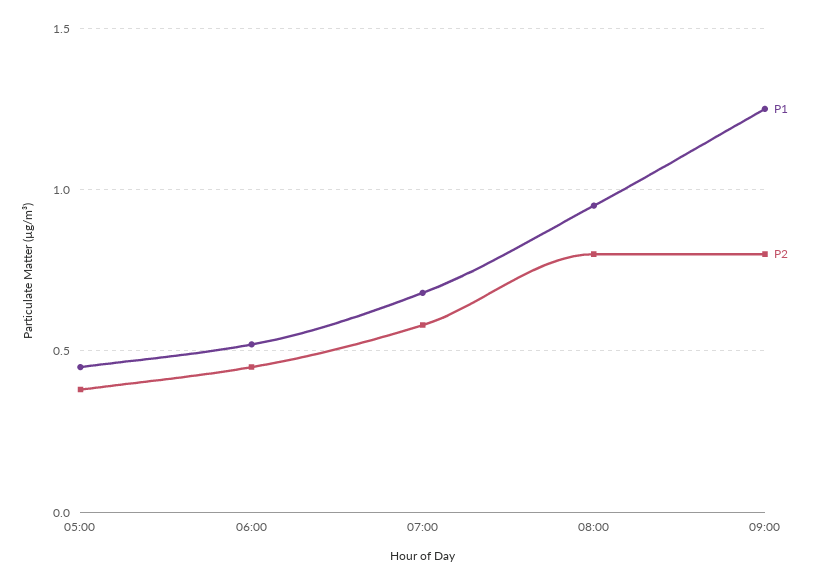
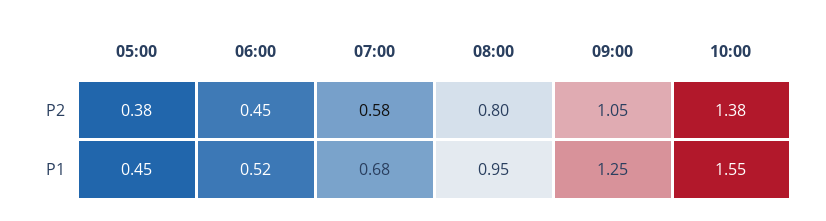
P2, 09:00: 0.8 -> 1.05
P2, 10:00: none -> 1.38
P1, 10:00: none -> 1.55

